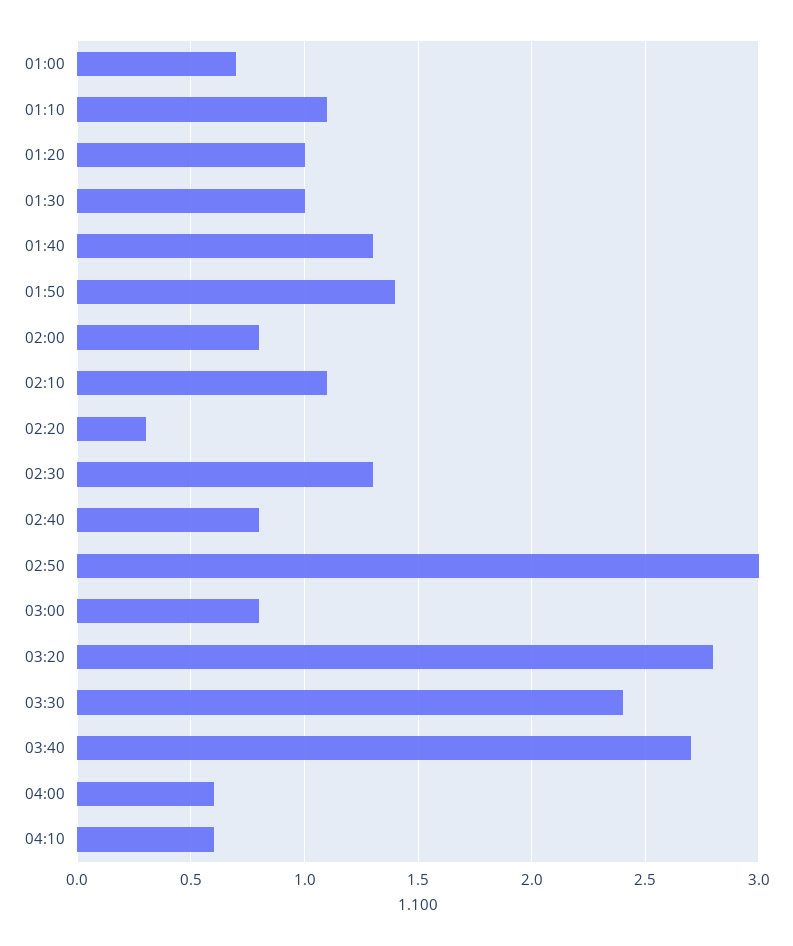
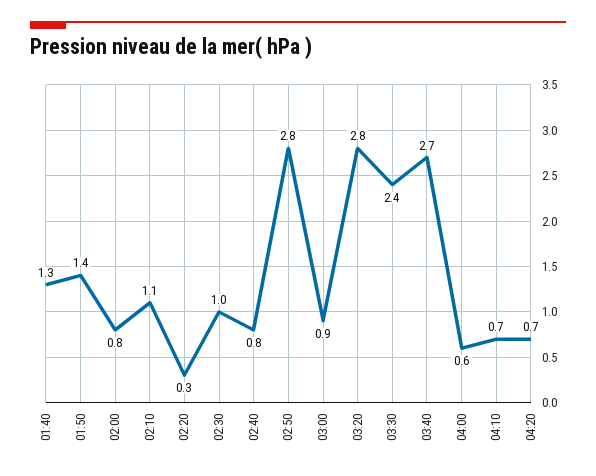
01:00: 0.7 -> none
01:10: 1.1 -> none
01:20: 1 -> none
01:30: 1 -> none
02:30: 1.3 -> 1
02:50: 3 -> 2.8
03:00: 0.8 -> 0.9
04:10: 0.6 -> 0.7
04:20: none -> 0.7

